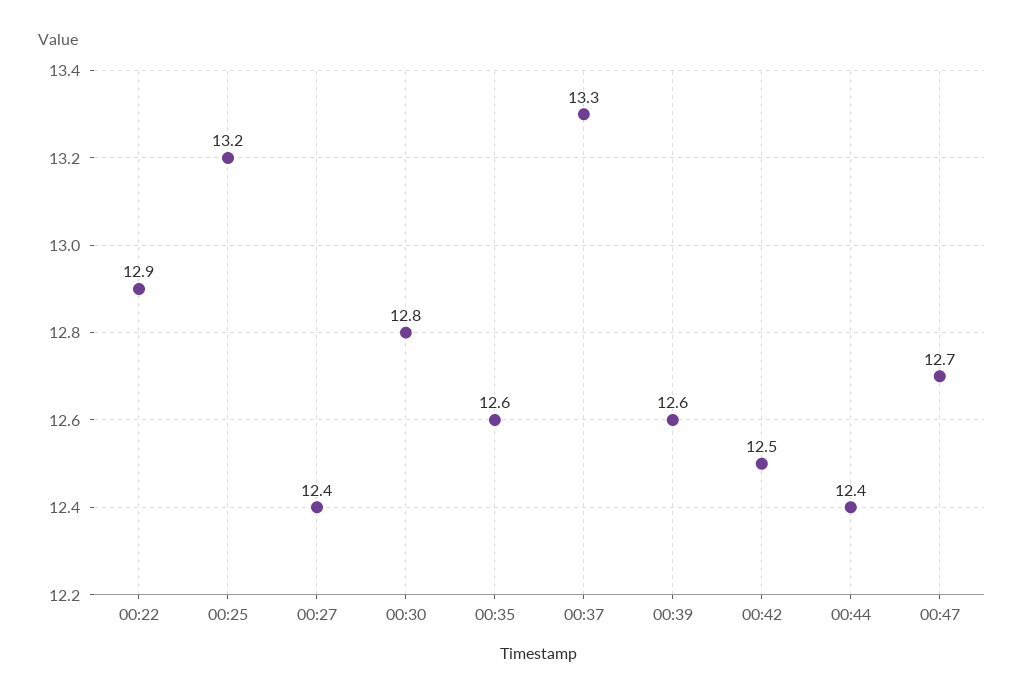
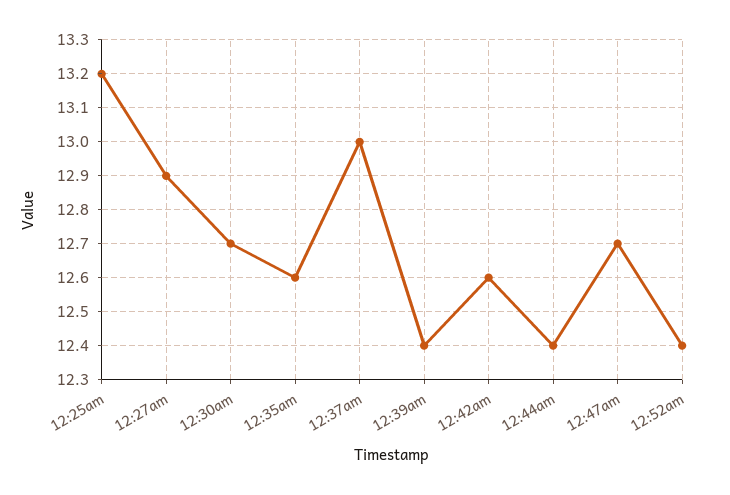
00:22: 12.9 -> none
00:27: 12.4 -> 12.9
00:30: 12.8 -> 12.7
00:37: 13.3 -> 13
00:39: 12.6 -> 12.4
00:42: 12.5 -> 12.6
12:52am: none -> 12.4

